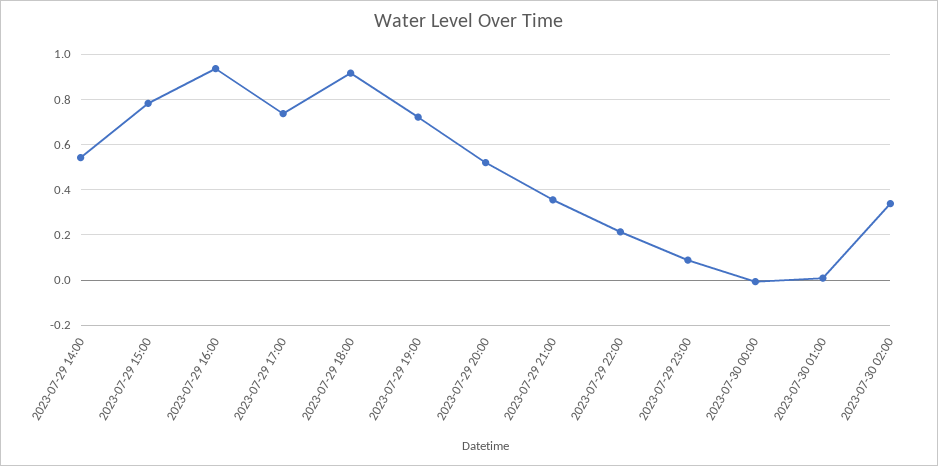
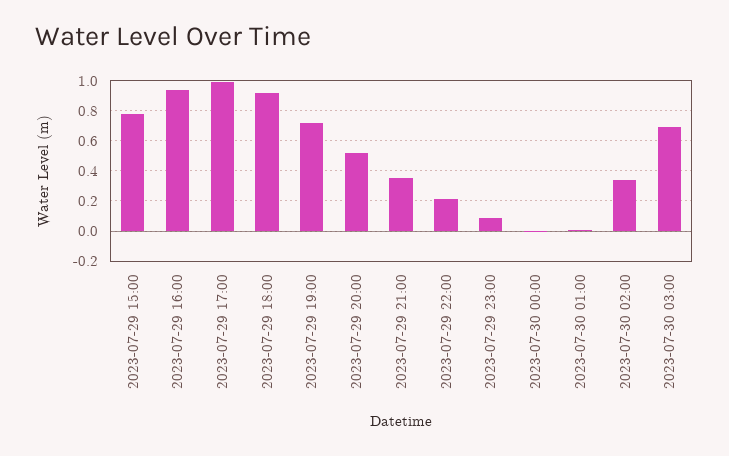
2023-07-29 14:00: 0.55 -> none
2023-07-29 17:00: 0.75 -> 1
2023-07-30 03:00: none -> 0.7

